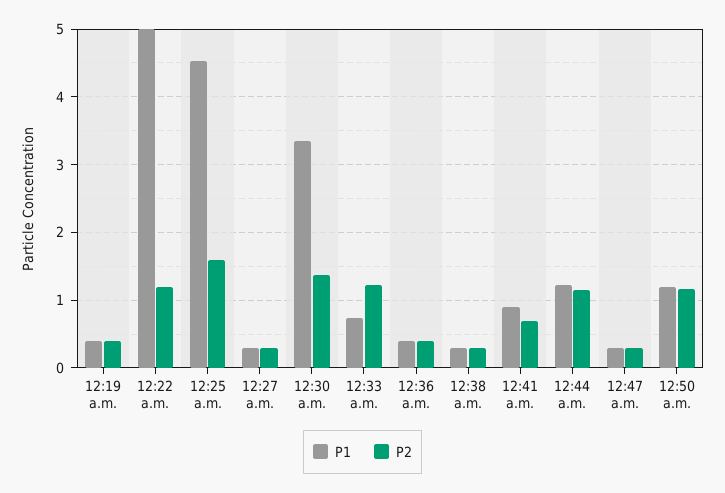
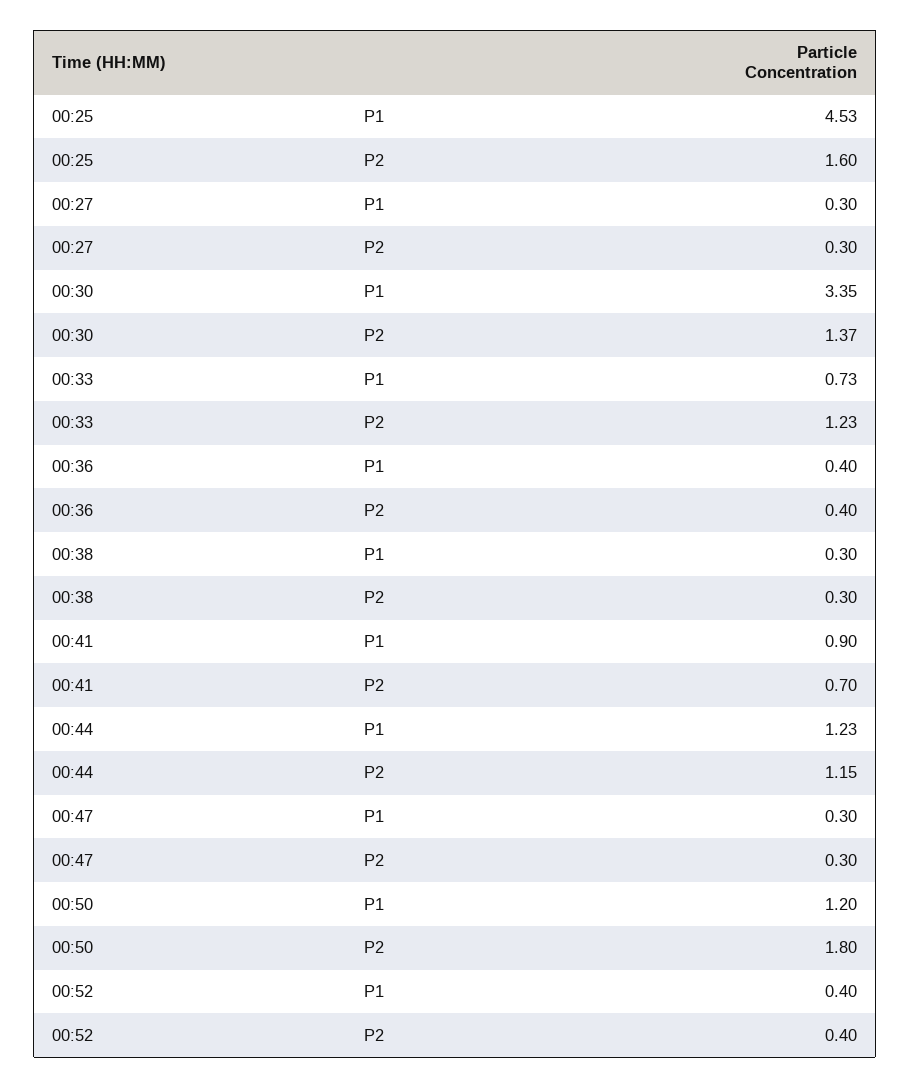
P1, 12:19 a.m.: 0.4 -> none
P2, 12:19 a.m.: 0.4 -> none
P1, 12:22 a.m.: 5 -> none
P2, 12:22 a.m.: 1.2 -> none
P2, 12:50 a.m.: 1.2 -> 1.8
P1, 00:52: none -> 0.4
P2, 00:52: none -> 0.4

